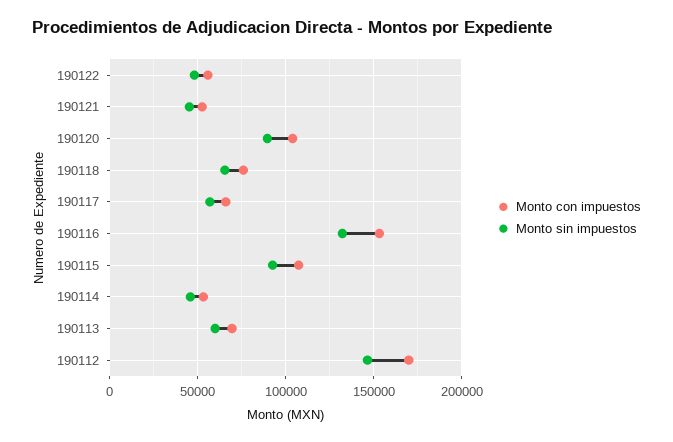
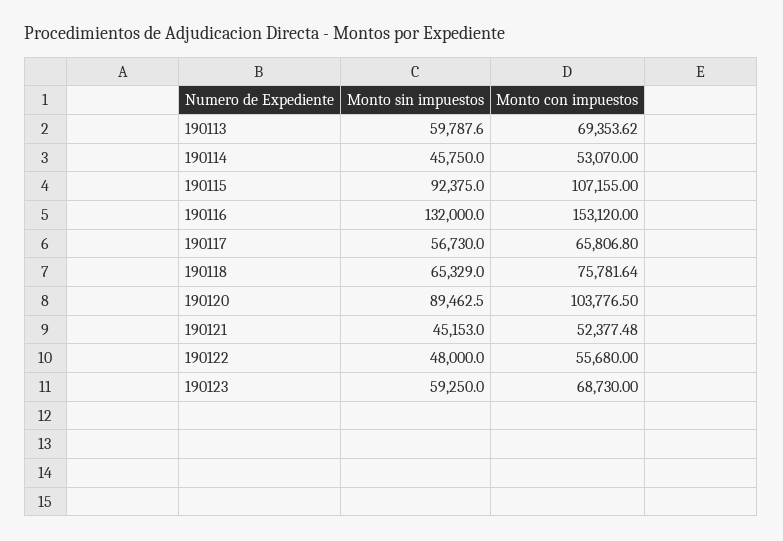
Monto con impuestos, 190112: 170000 -> none
Monto sin impuestos, 190112: 145000 -> none
Monto sin impuestos, 190123: none -> 59250
Monto con impuestos, 190123: none -> 68730

